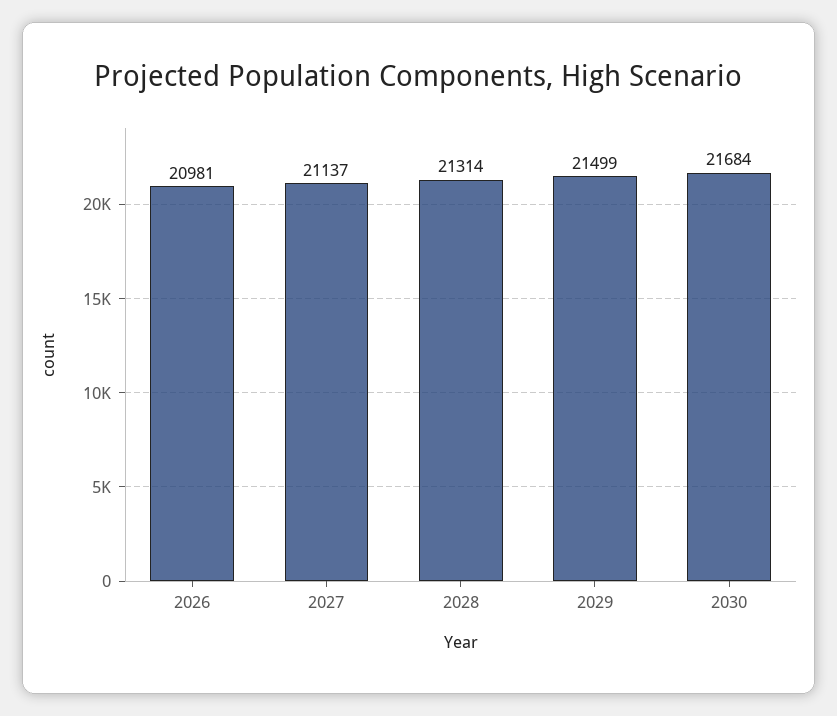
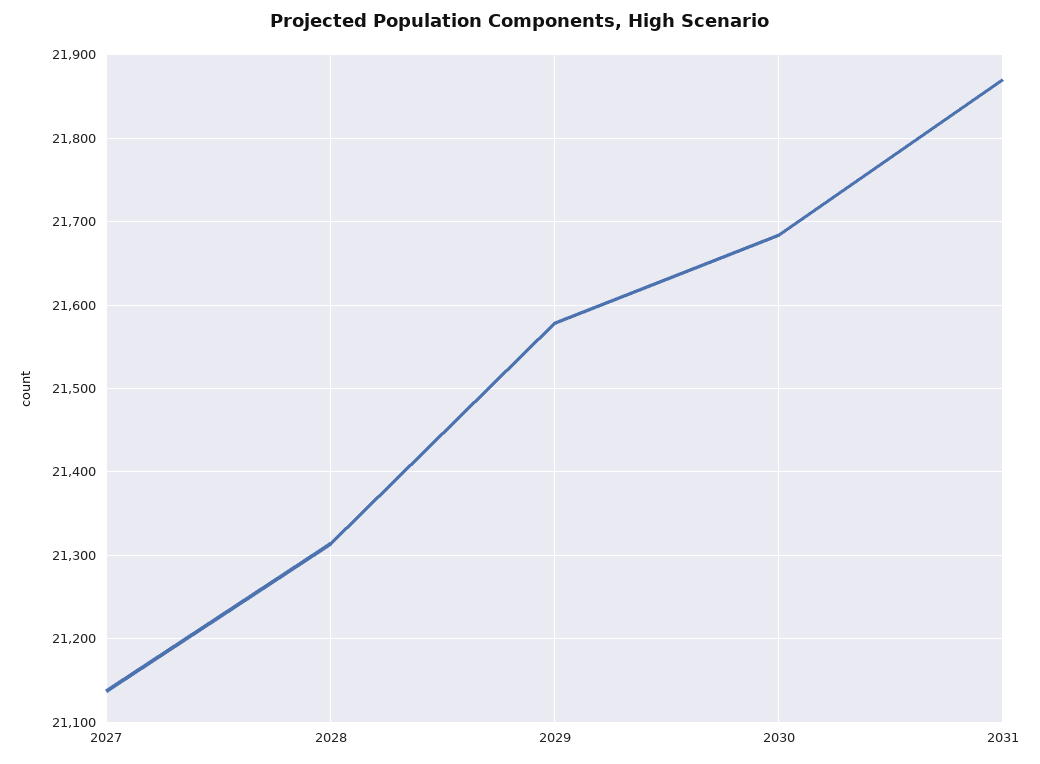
2026: 20981 -> none
2029: 21499 -> 21580
2031: none -> 21870

